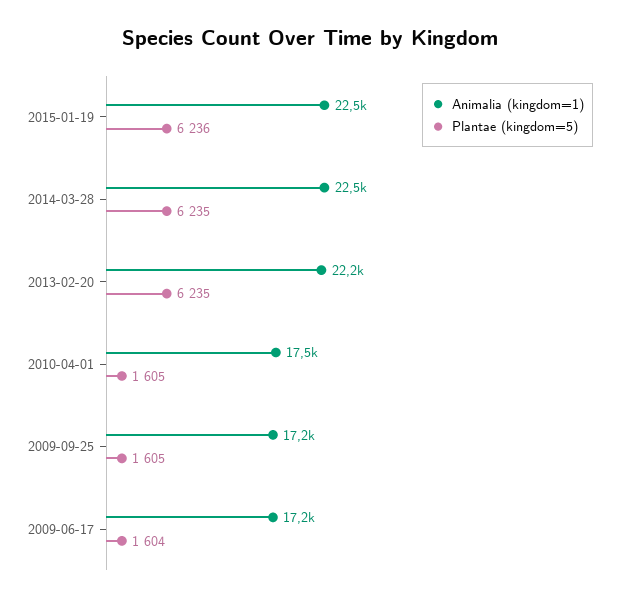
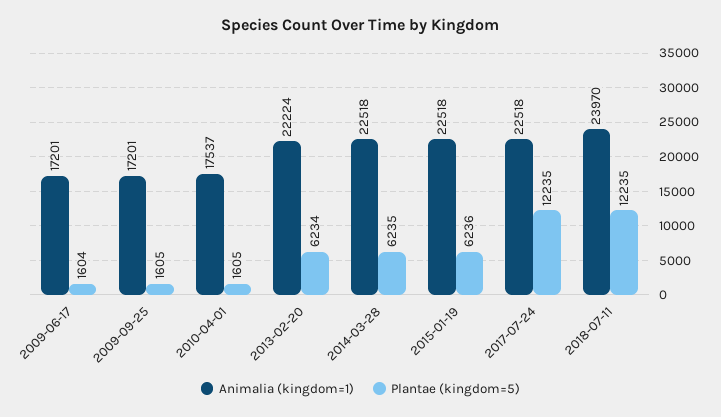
Plantae (kingdom=5), 2013-02-20: 6235 -> 6234
Animalia (kingdom=1), 2017-07-24: none -> 22518
Plantae (kingdom=5), 2017-07-24: none -> 12235
Animalia (kingdom=1), 2018-07-11: none -> 23970
Plantae (kingdom=5), 2018-07-11: none -> 12235

